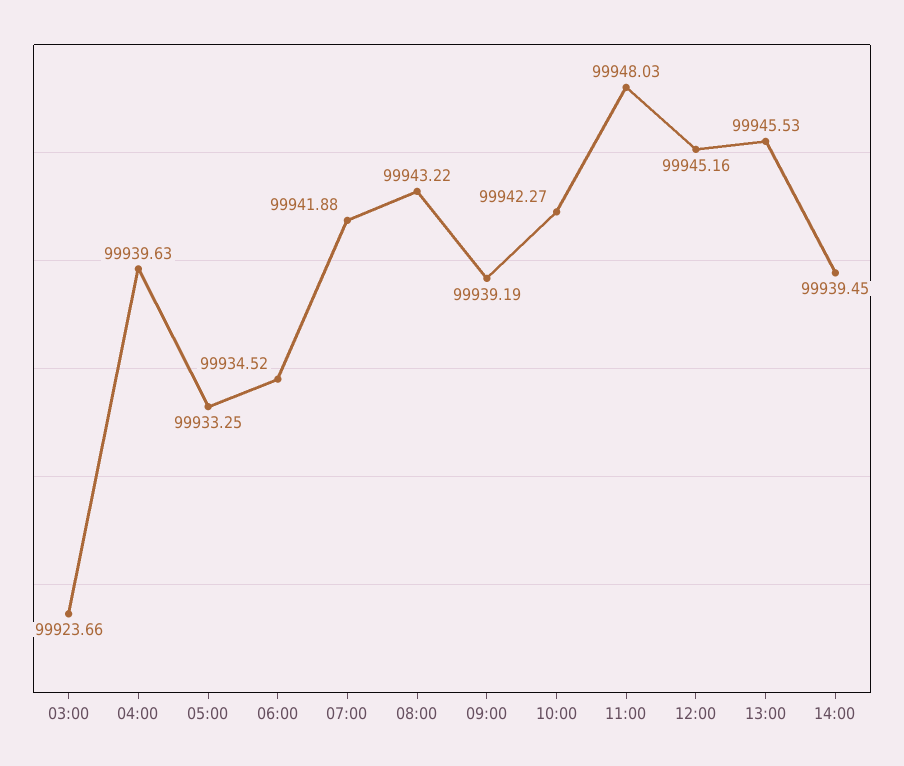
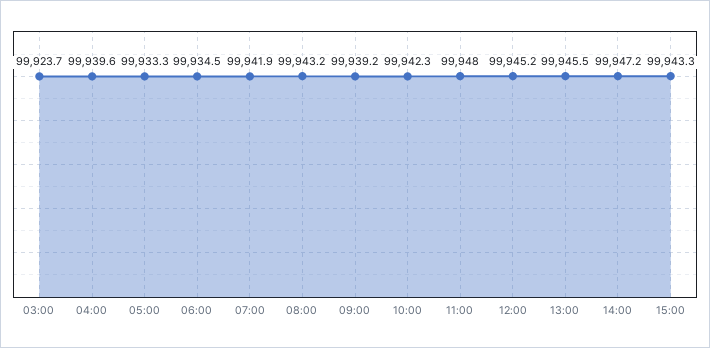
14:00: 99939.45 -> 99947.2
15:00: none -> 99943.3

